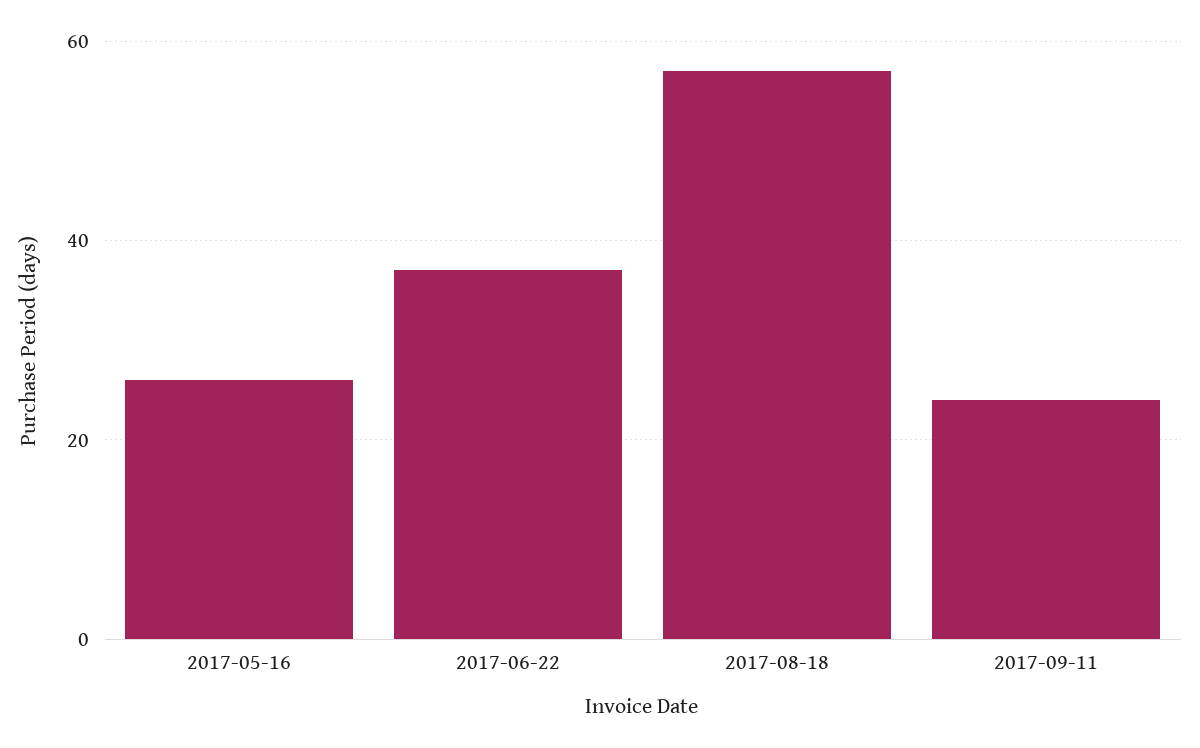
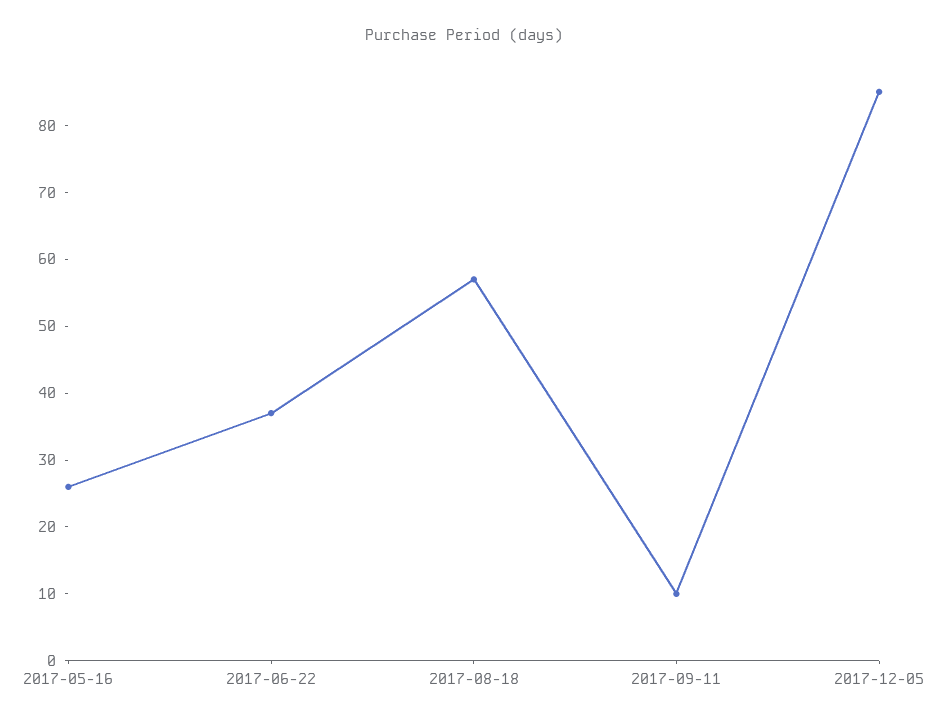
2017-09-11: 25 -> 10
2017-12-05: none -> 85

